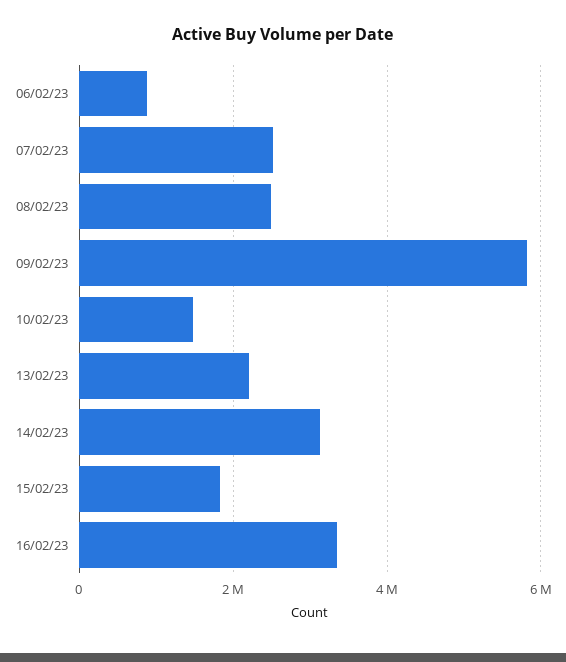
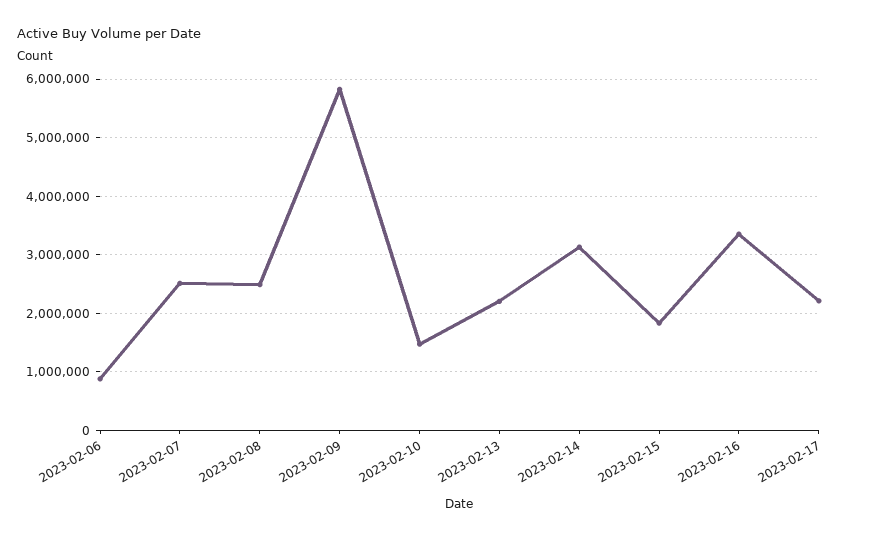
2023-02-17: none -> 2200000

